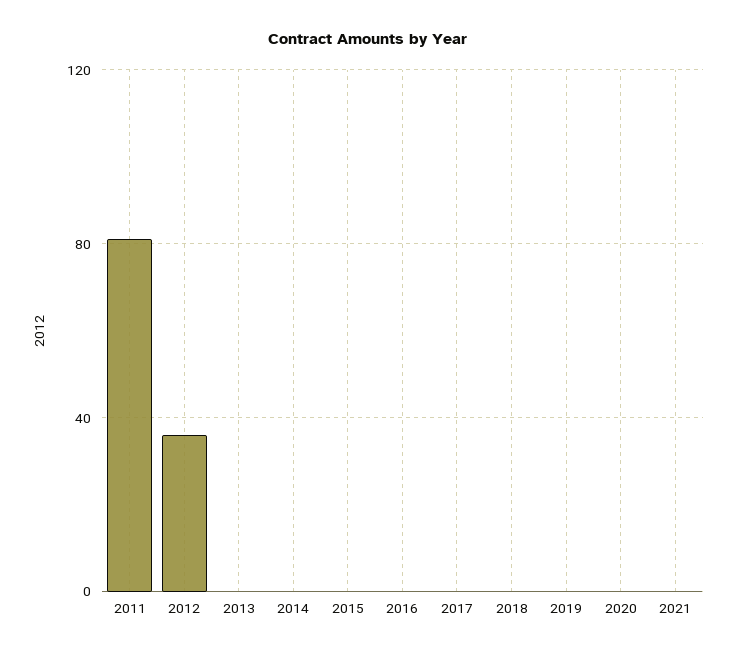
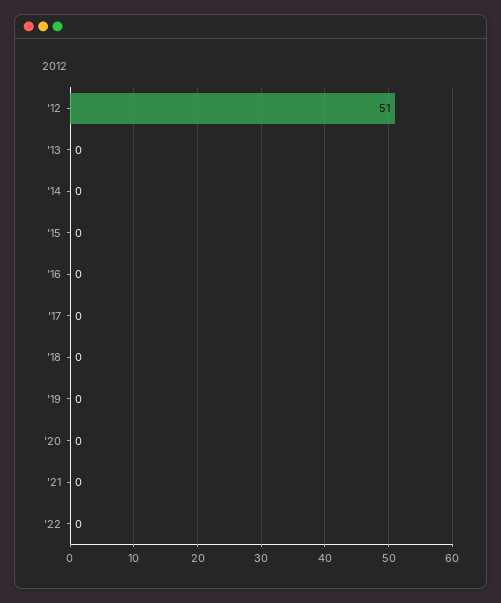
2011: 80 -> none
2012: 35 -> 51
'22: none -> 0

